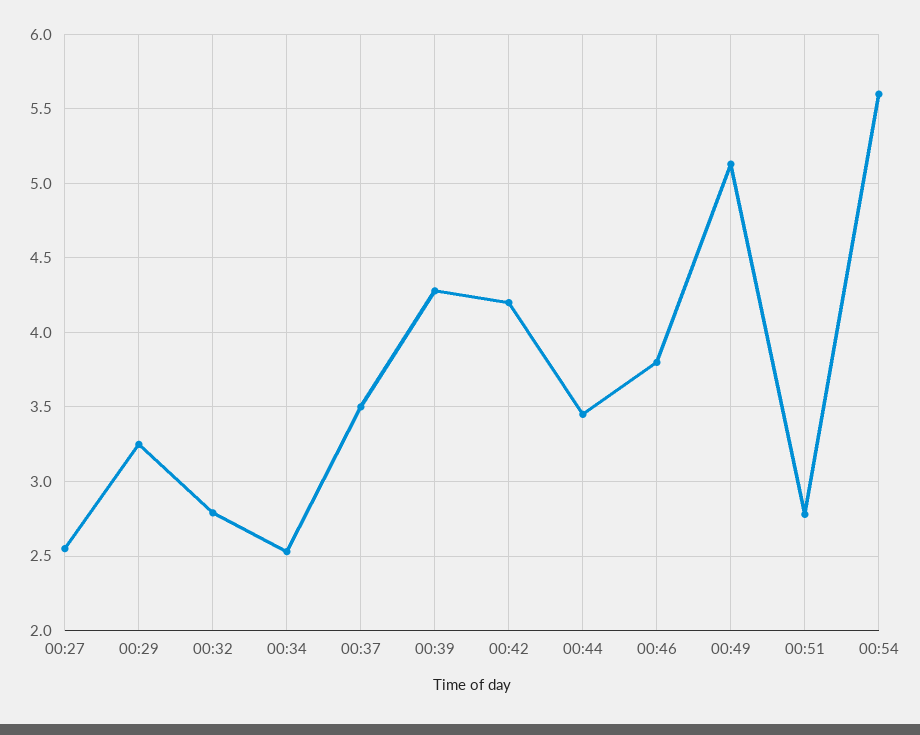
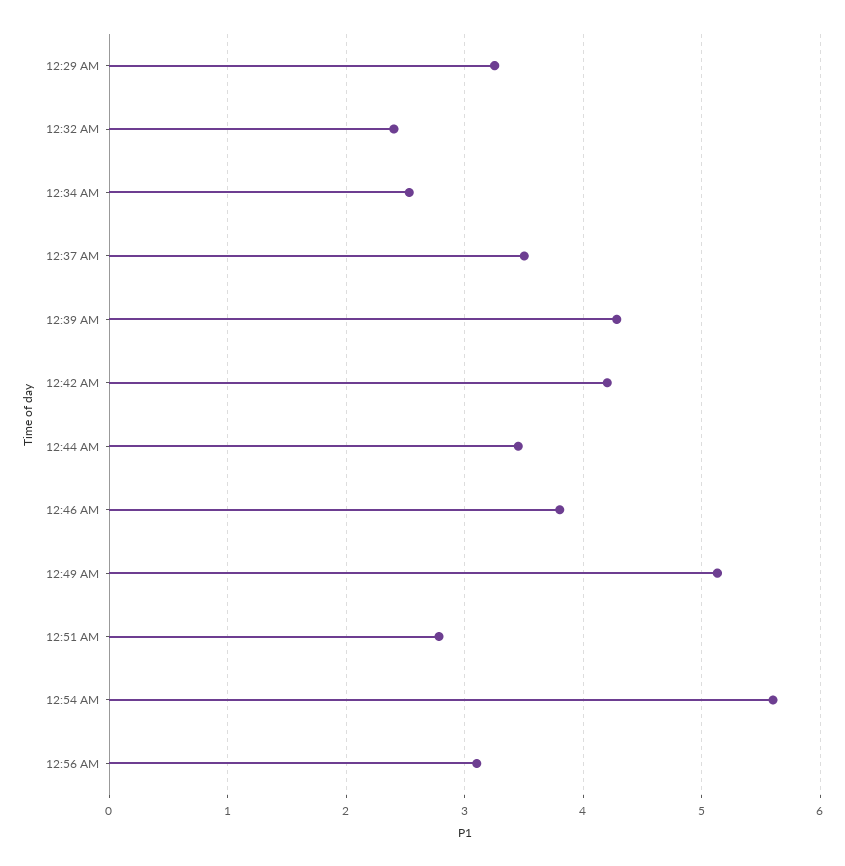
00:27: 2.55 -> none
00:32: 2.8 -> 2.4
12:56 AM: none -> 3.1

